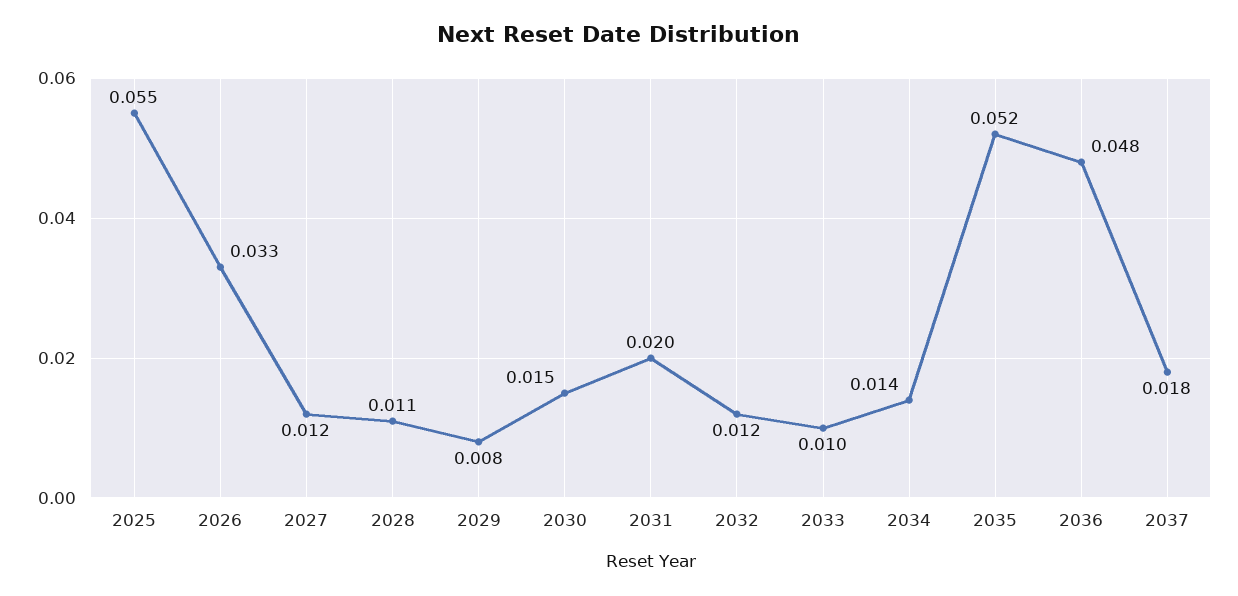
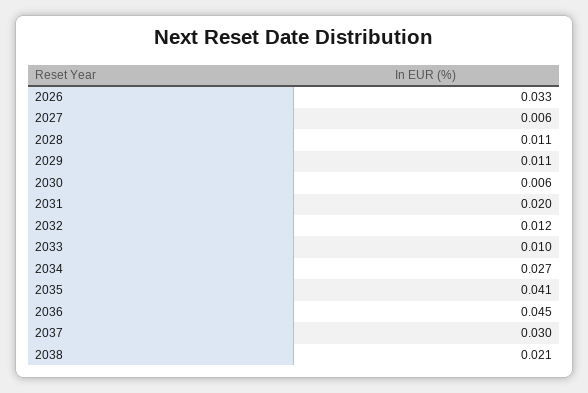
2025: 0.055 -> none
2027: 0.012 -> 0.006
2029: 0.008 -> 0.011
2030: 0.015 -> 0.006
2034: 0.014 -> 0.027
2035: 0.052 -> 0.041
2036: 0.048 -> 0.045
2037: 0.018 -> 0.03
2038: none -> 0.021

